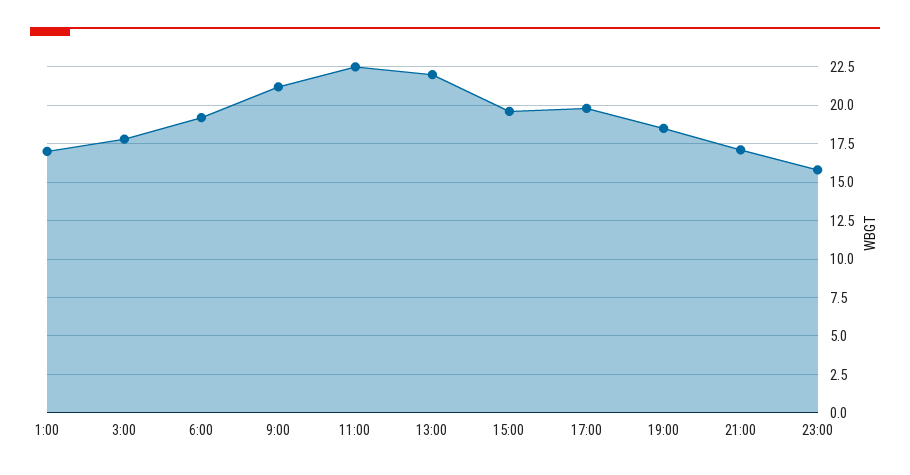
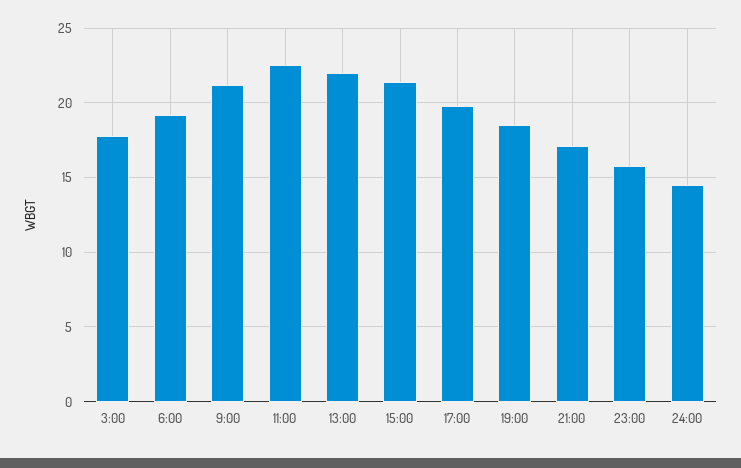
1:00: 17 -> none
15:00: 19.5 -> 21.5
24:00: none -> 14.5

